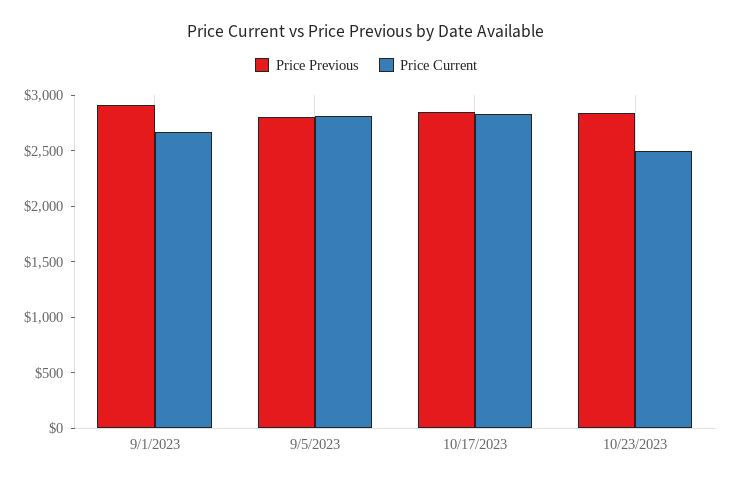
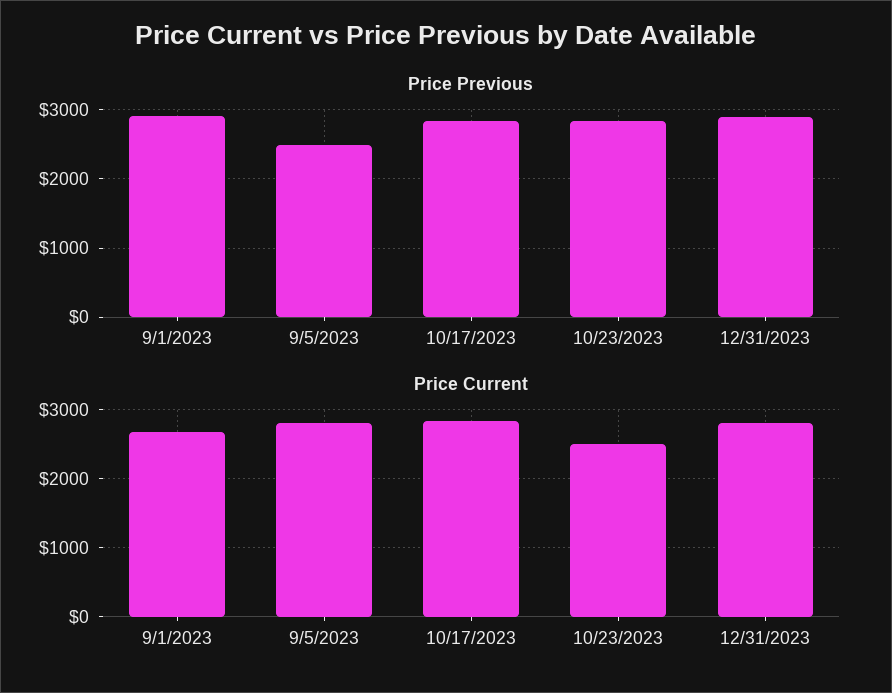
Price Previous, 9/5/2023: 2800 -> 2500
Price Previous, 12/31/2023: none -> 2900
Price Current, 12/31/2023: none -> 2800

